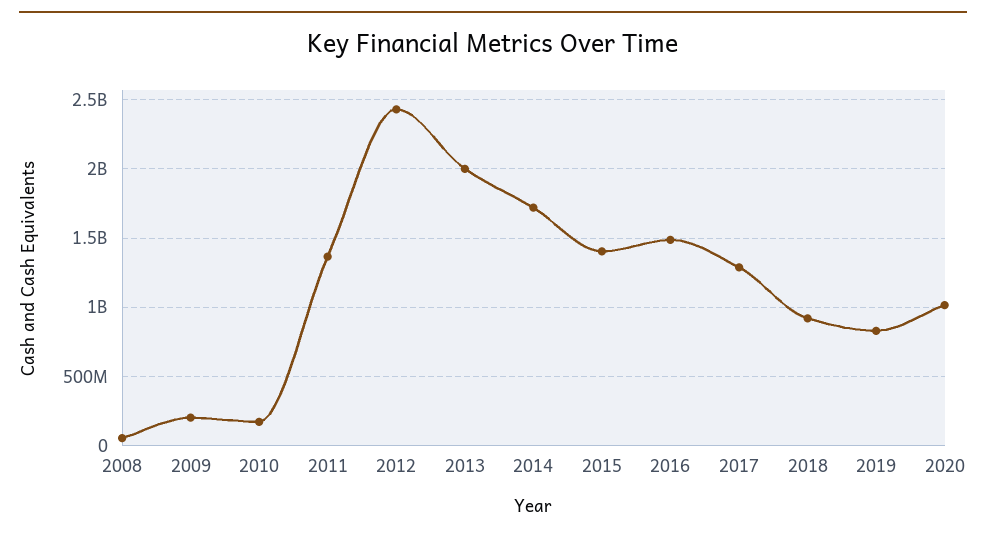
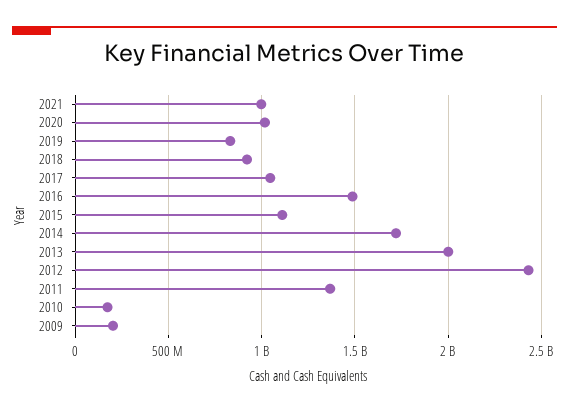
2008: 50000000 -> none
2015: 1400000000 -> 1100000000
2017: 1300000000 -> 1050000000
2021: none -> 1000000000

